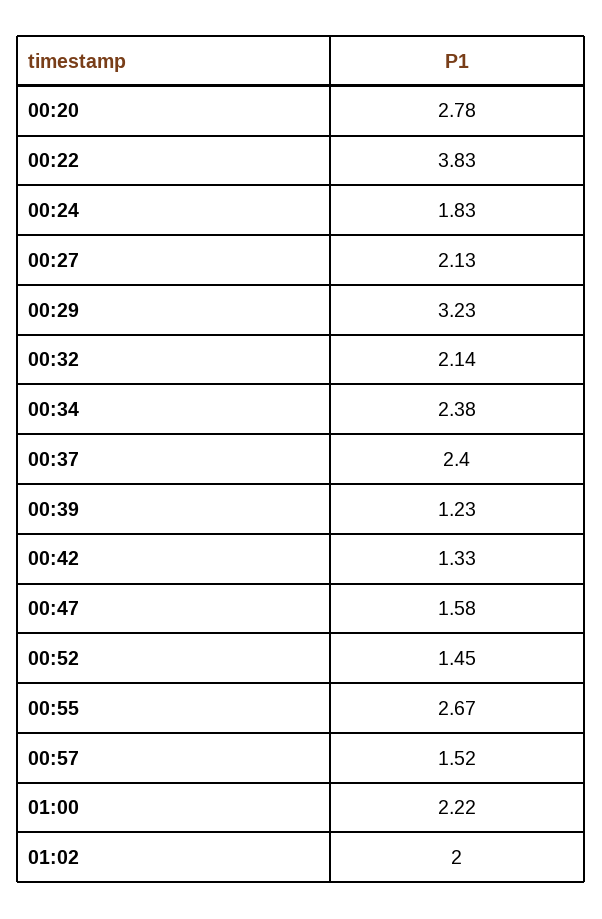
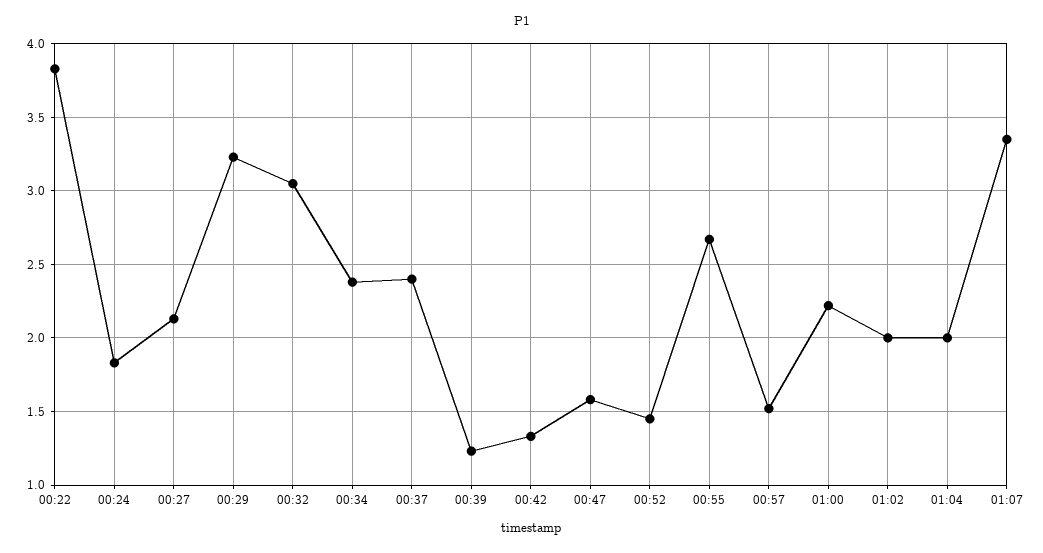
00:20: 2.78 -> none
00:32: 2.14 -> 3.05
01:04: none -> 2
01:07: none -> 3.35

